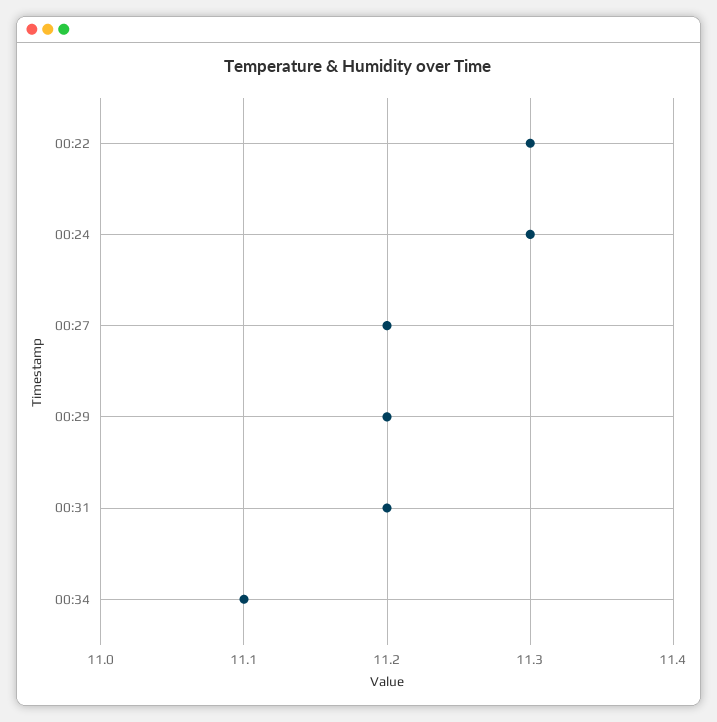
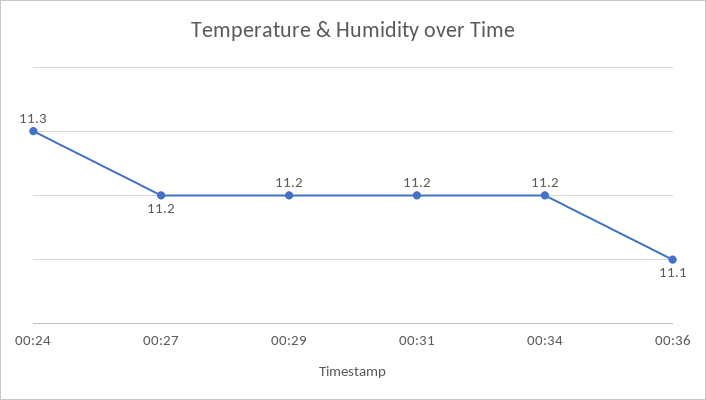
00:22: 11.3 -> none
00:34: 11.1 -> 11.2
00:36: none -> 11.1

